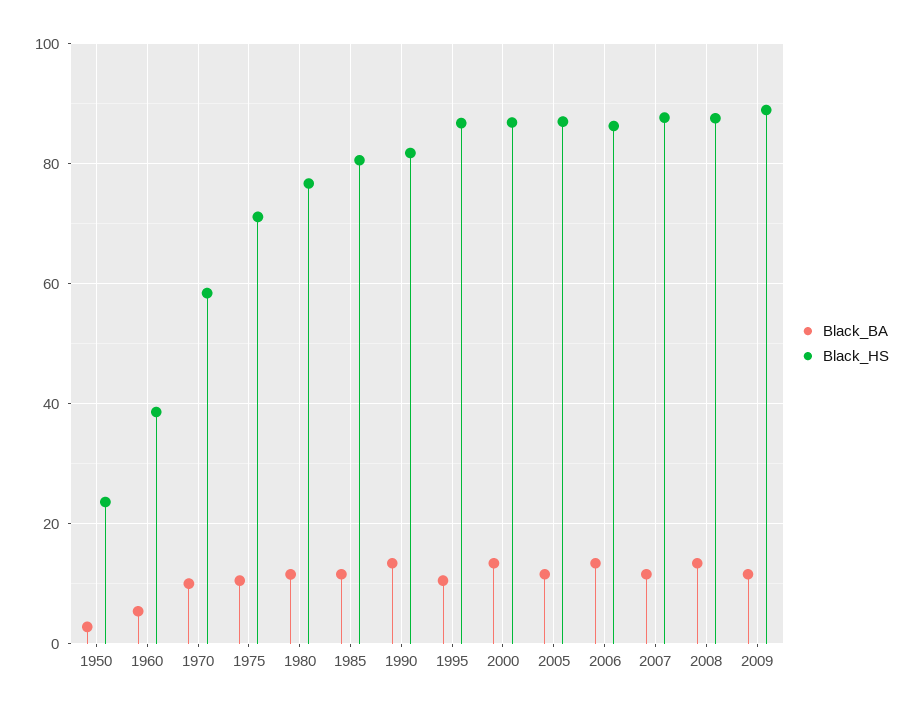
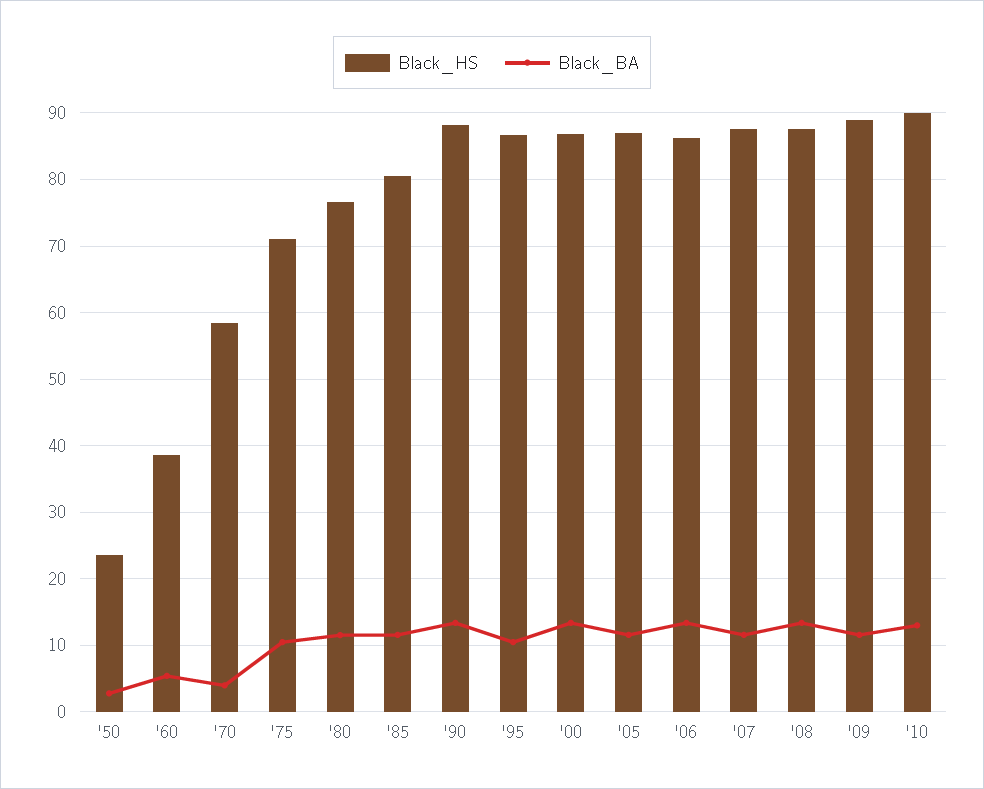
Black_BA, 1970: 10 -> 4
Black_HS, 1990: 82 -> 88
Black_HS, '10: none -> 90
Black_BA, '10: none -> 13

